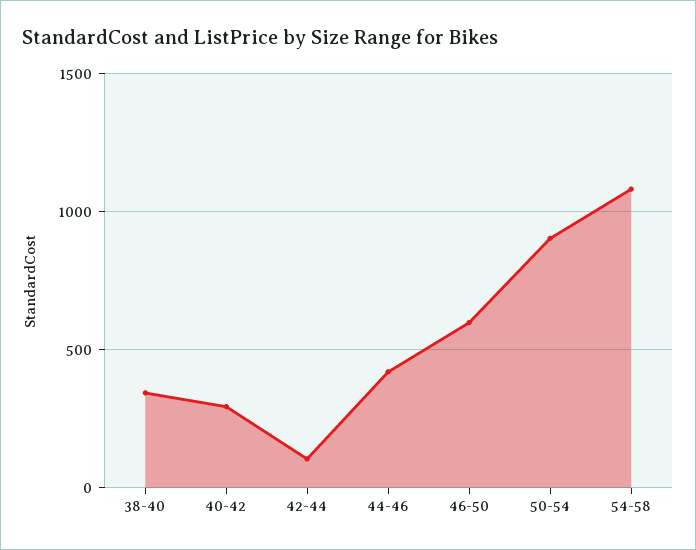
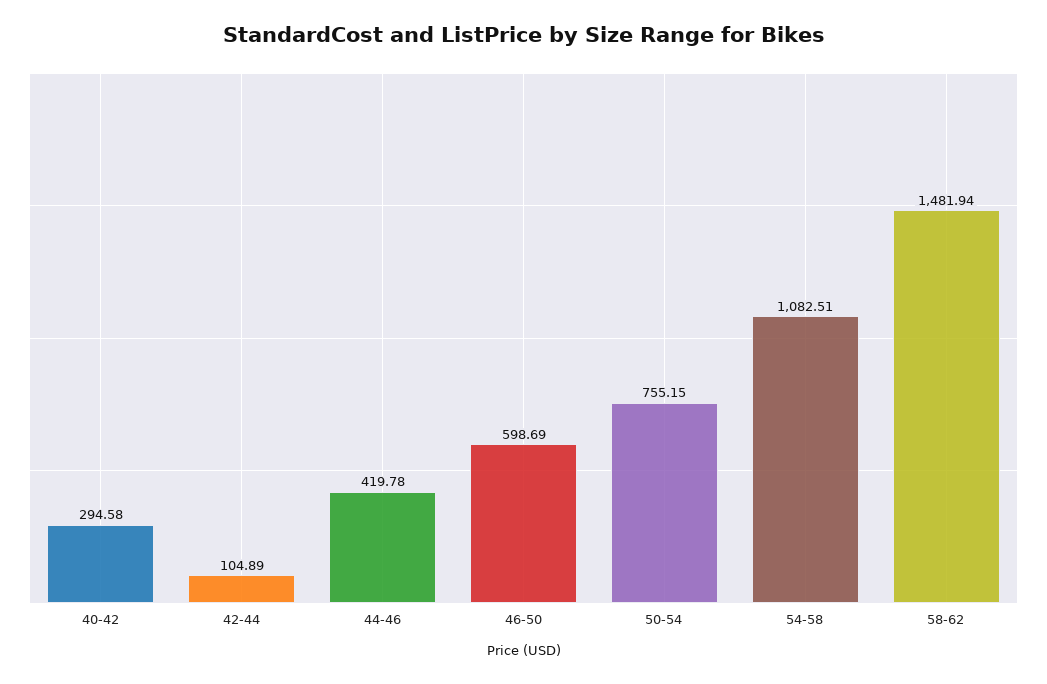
38-40: 350 -> none
50-54: 900 -> 755.15
58-62: none -> 1481.94

